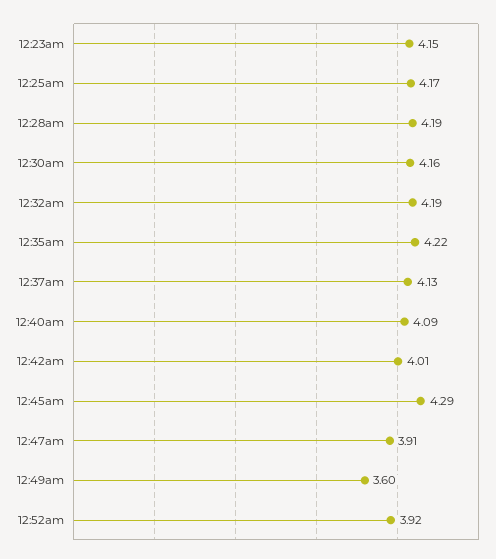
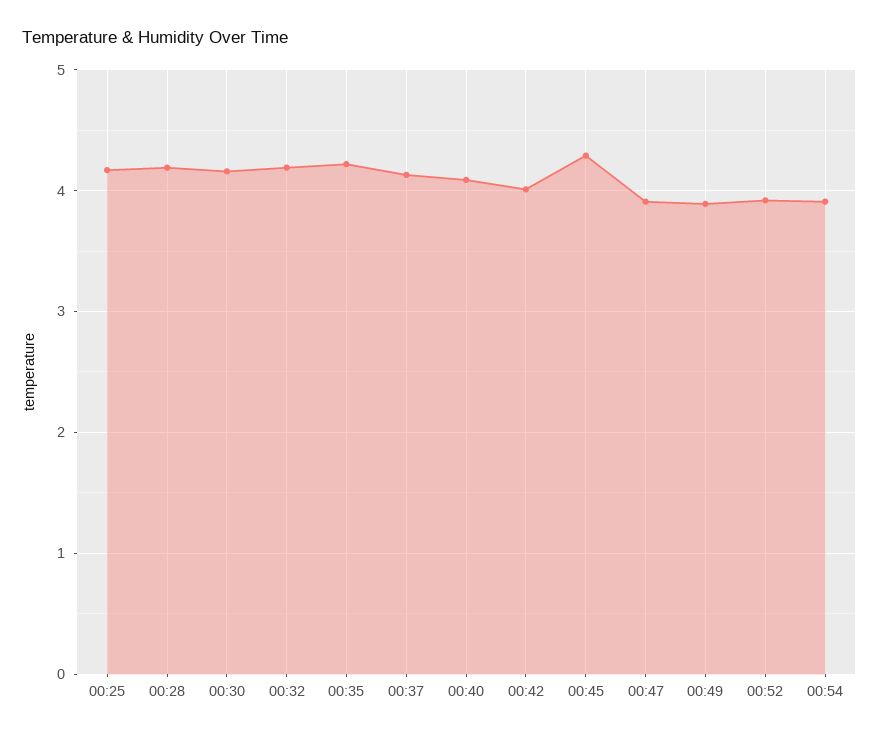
12:23am: 4.15 -> none
12:49am: 3.6 -> 3.9
00:54: none -> 3.9

